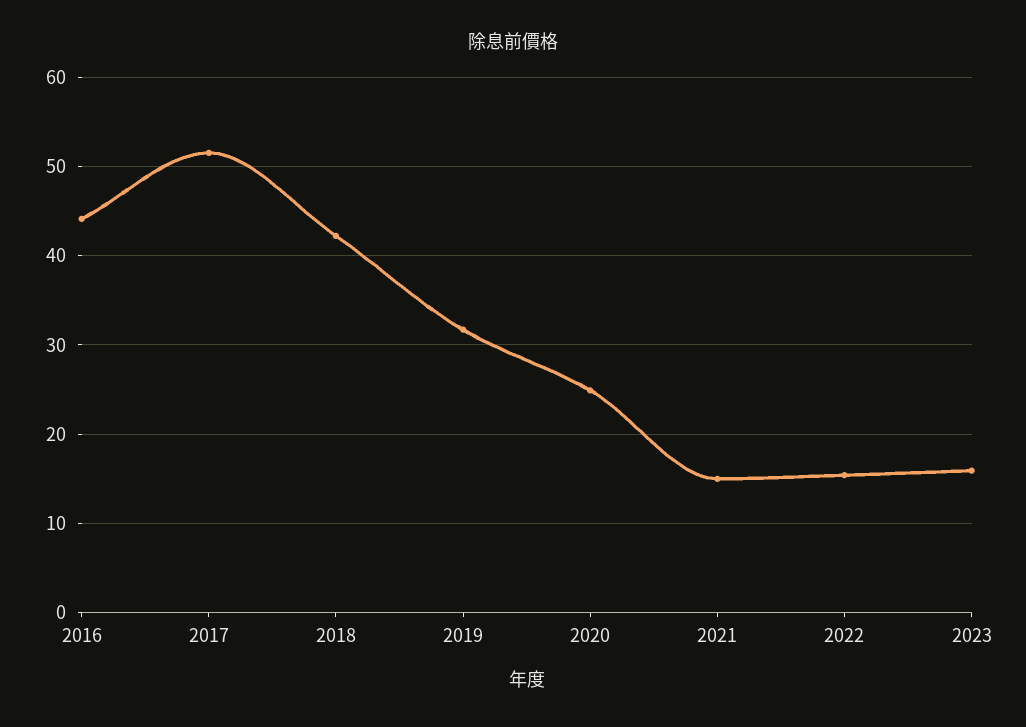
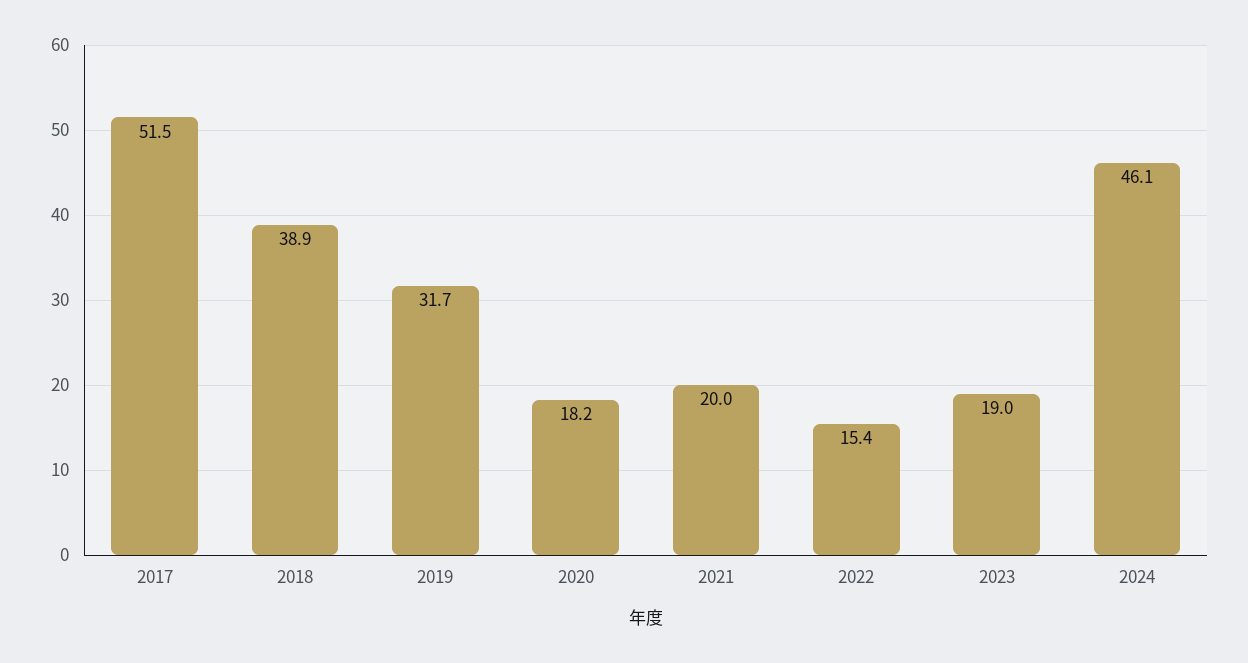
2016: 44 -> none
2018: 42 -> 38.9
2020: 25 -> 18.2
2021: 15 -> 20
2023: 16 -> 19
2024: none -> 46.1

